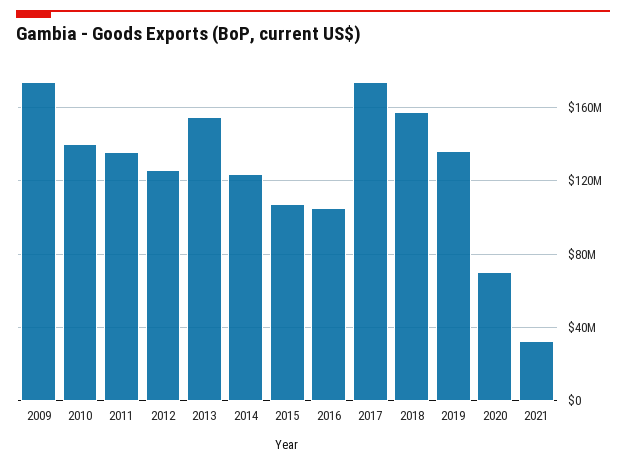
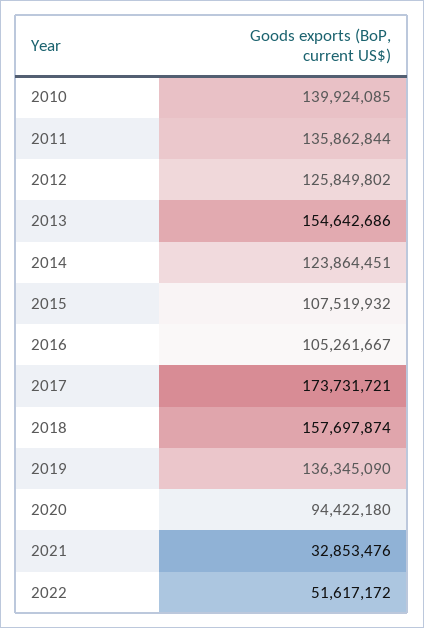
2009: 175000000 -> none
2020: 70000000 -> 94422180
2022: none -> 51617172

